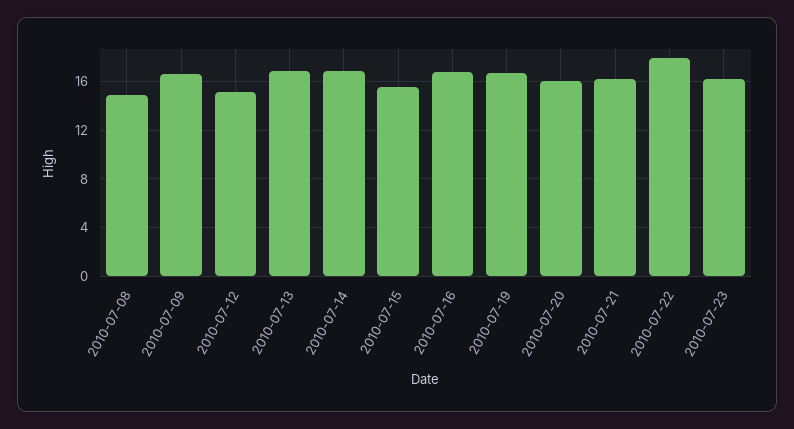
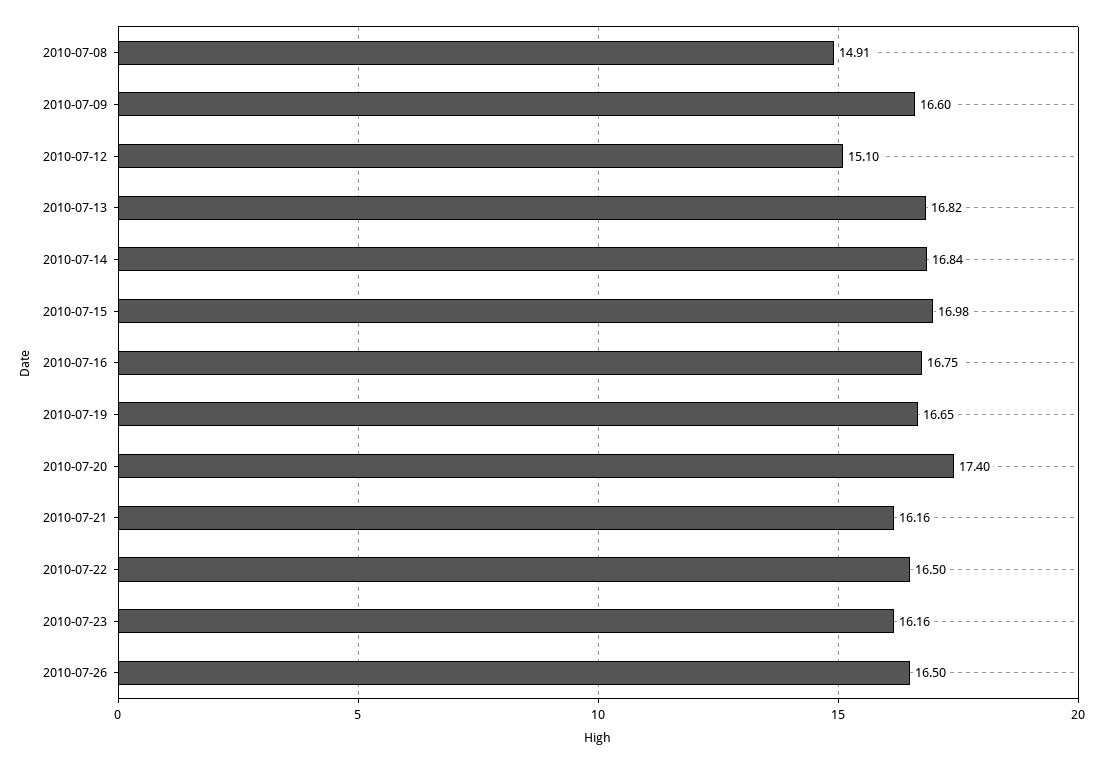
2010-07-15: 15.5 -> 16.98
2010-07-20: 16 -> 17.4
2010-07-22: 18 -> 16.5
2010-07-26: none -> 16.5

